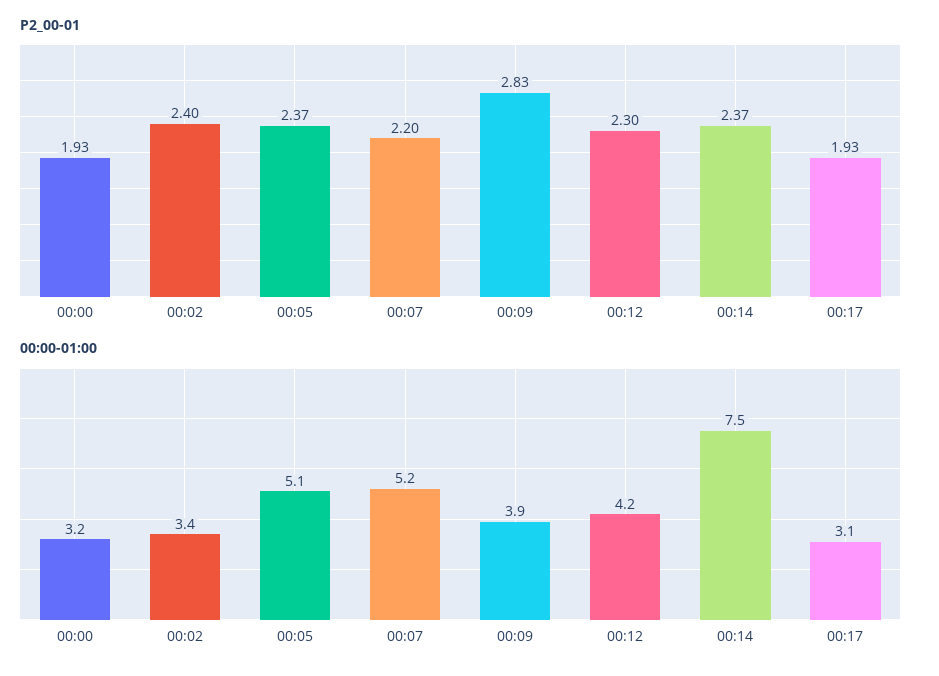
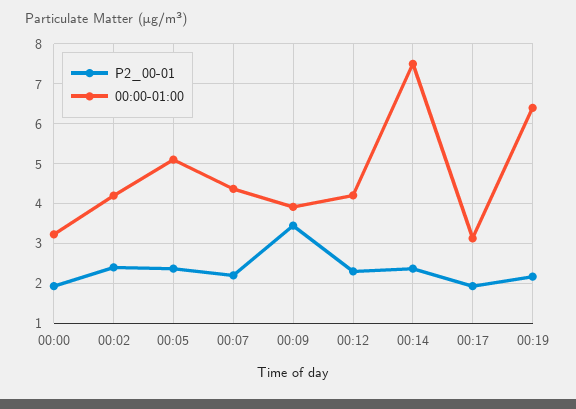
P2_00-01, 00:09: 2.83 -> 3.4
00:00-01:00, 00:02: 3.4 -> 4.2
00:00-01:00, 00:07: 5.2 -> 4.4
P2_00-01, 00:19: none -> 2.2
00:00-01:00, 00:19: none -> 6.4

